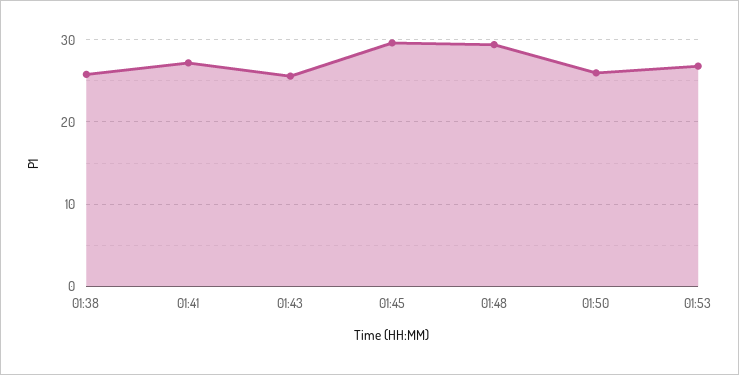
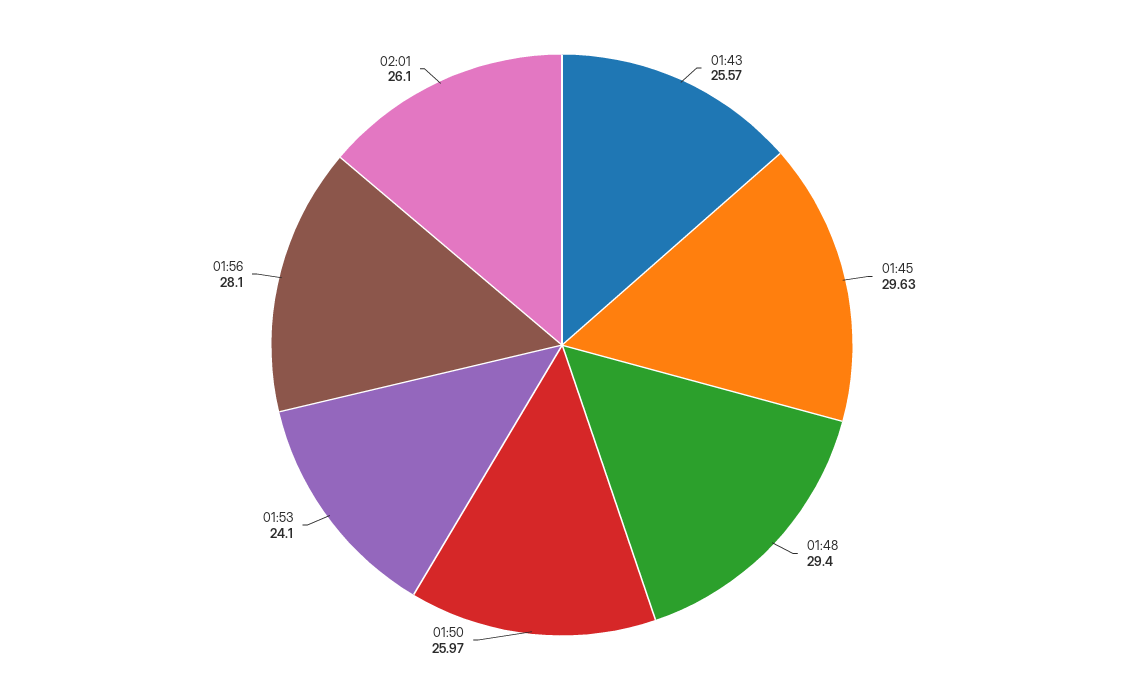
01:38: 26 -> none
01:41: 27 -> none
01:53: 27 -> 24.1
01:56: none -> 28.1
02:01: none -> 26.1

